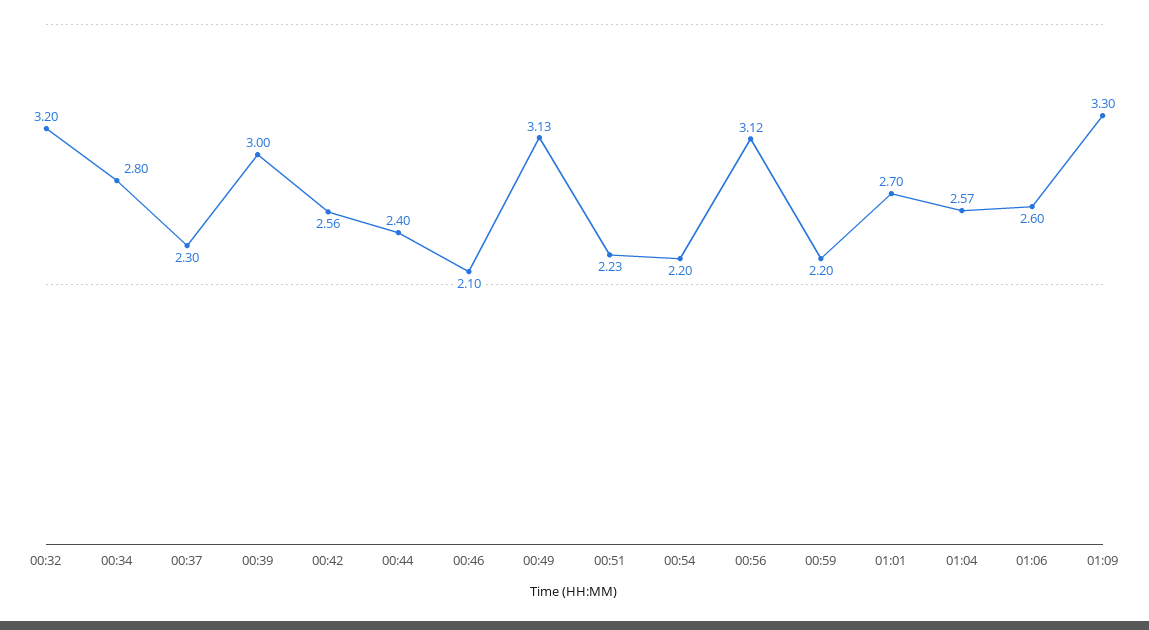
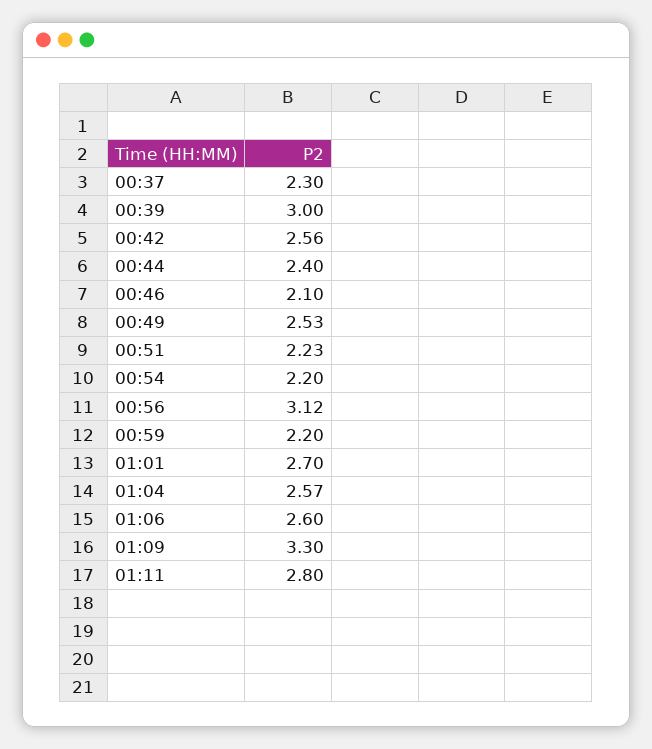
00:32: 3.2 -> none
00:34: 2.8 -> none
00:49: 3.13 -> 2.53
01:11: none -> 2.8

